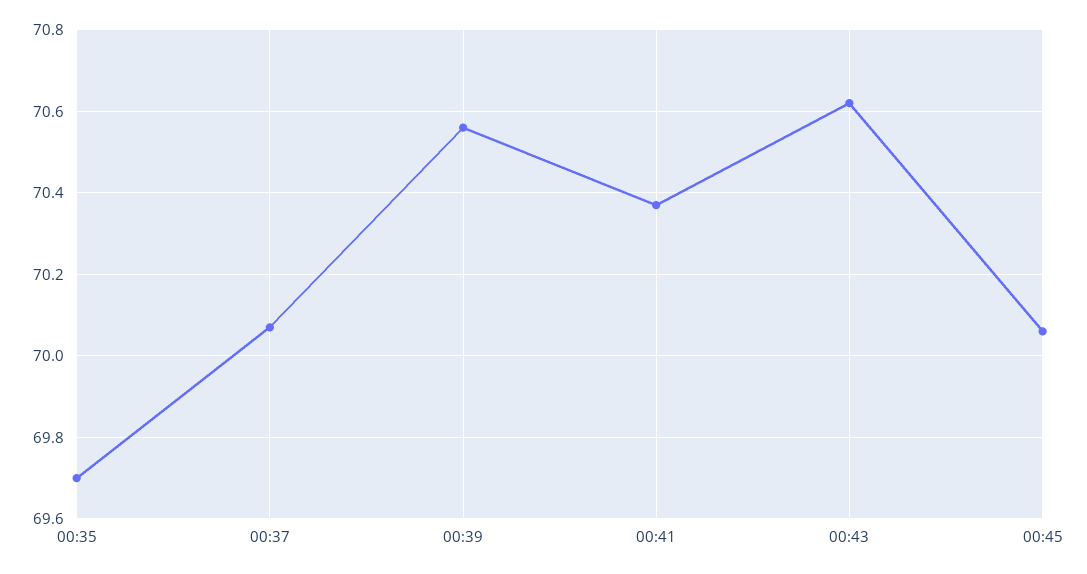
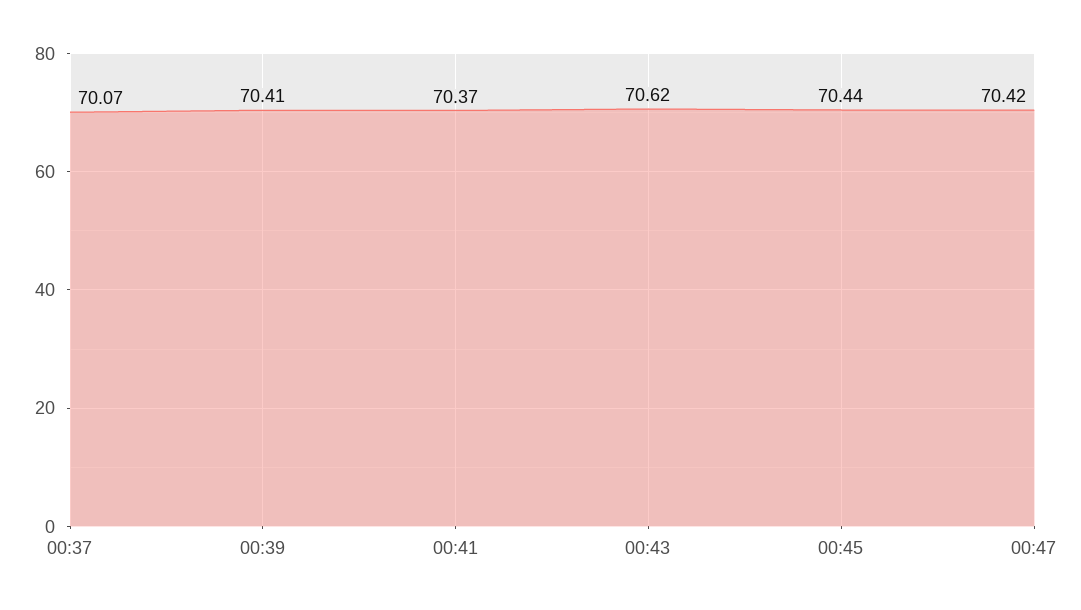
00:35: 69.7 -> none
00:39: 70.55 -> 70.41
00:45: 70.05 -> 70.44
00:47: none -> 70.42

